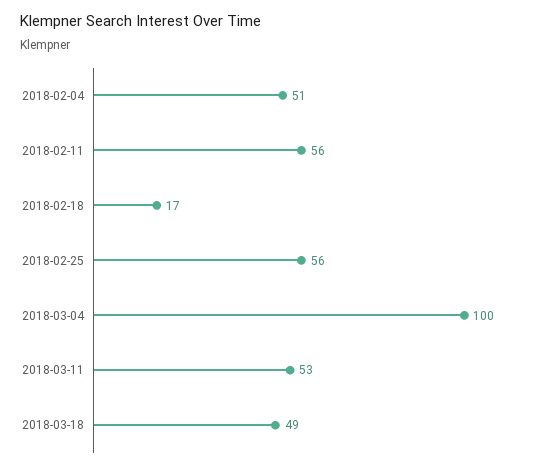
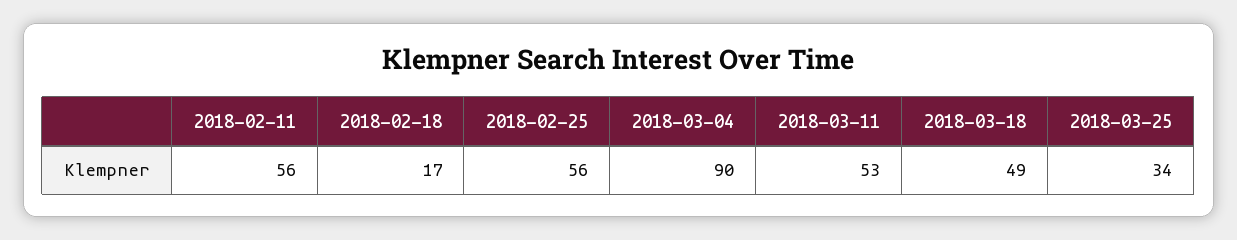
2018-02-04: 51 -> none
2018-03-04: 100 -> 90
2018-03-25: none -> 34

